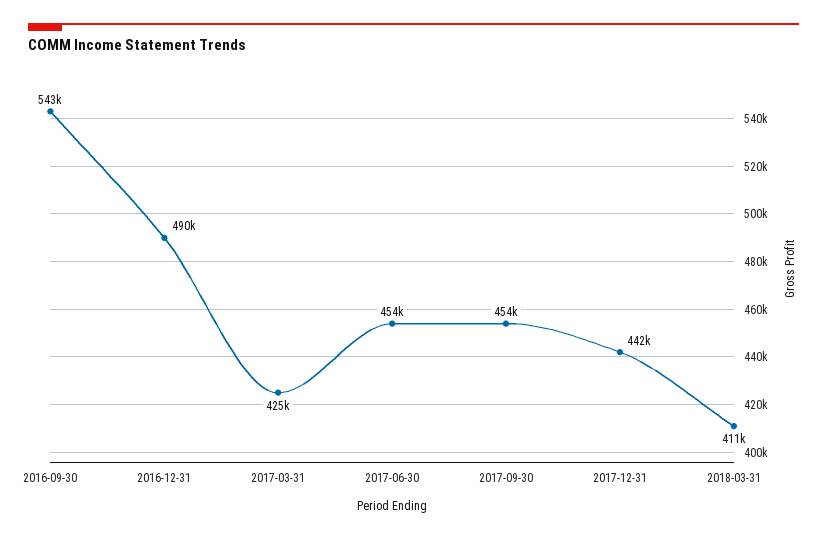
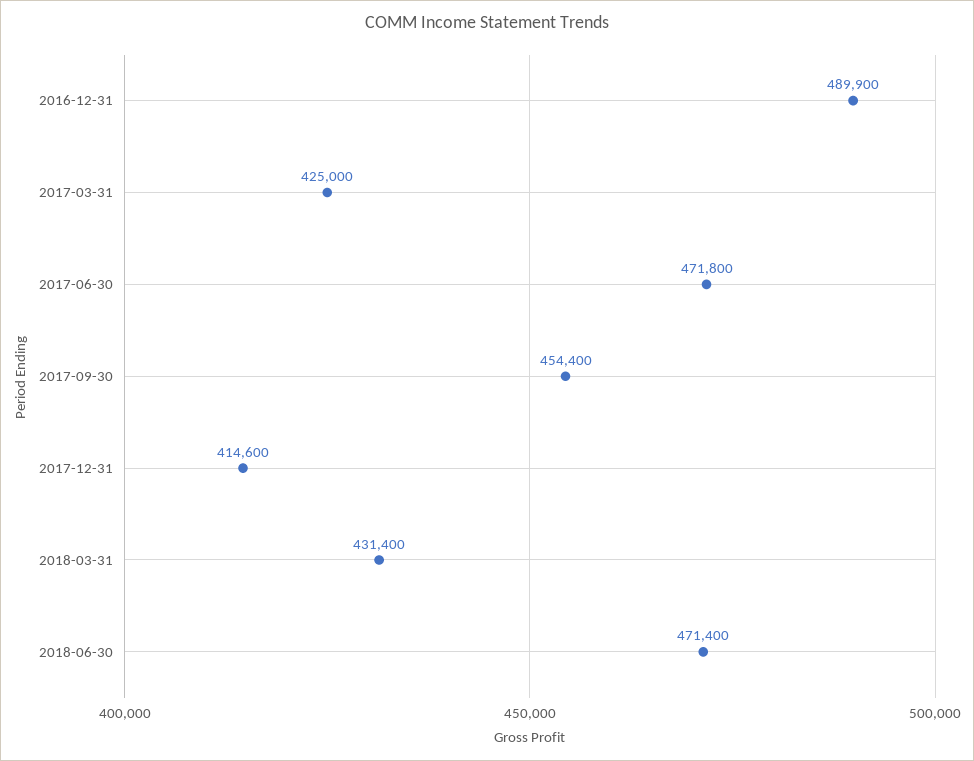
2016-09-30: 543000 -> none
2017-06-30: 454000 -> 471800
2017-12-31: 442000 -> 414600
2018-03-31: 411000 -> 431400
2018-06-30: none -> 471400

